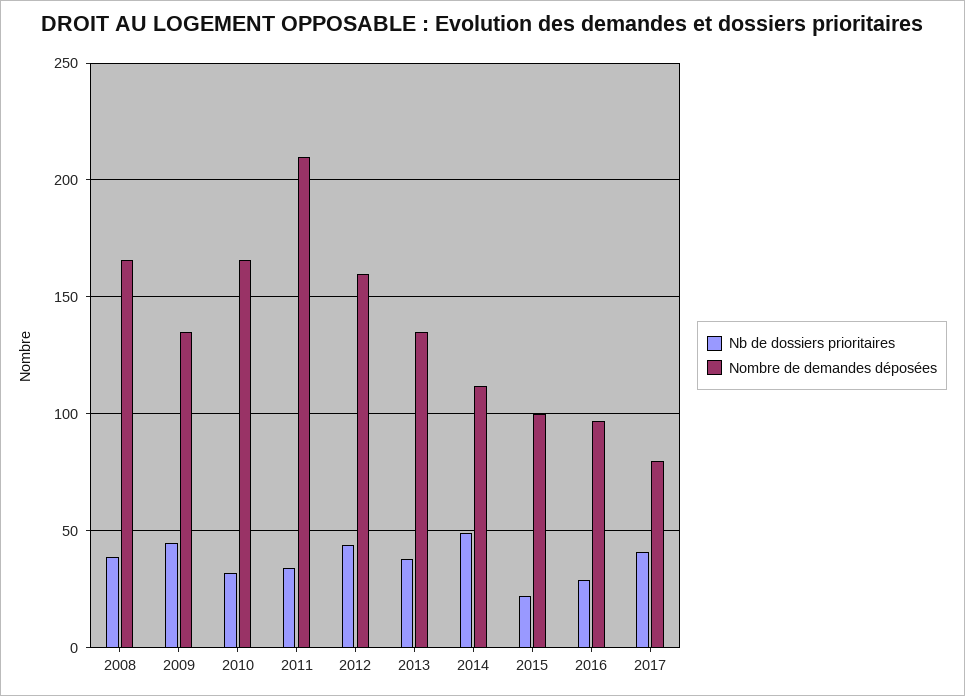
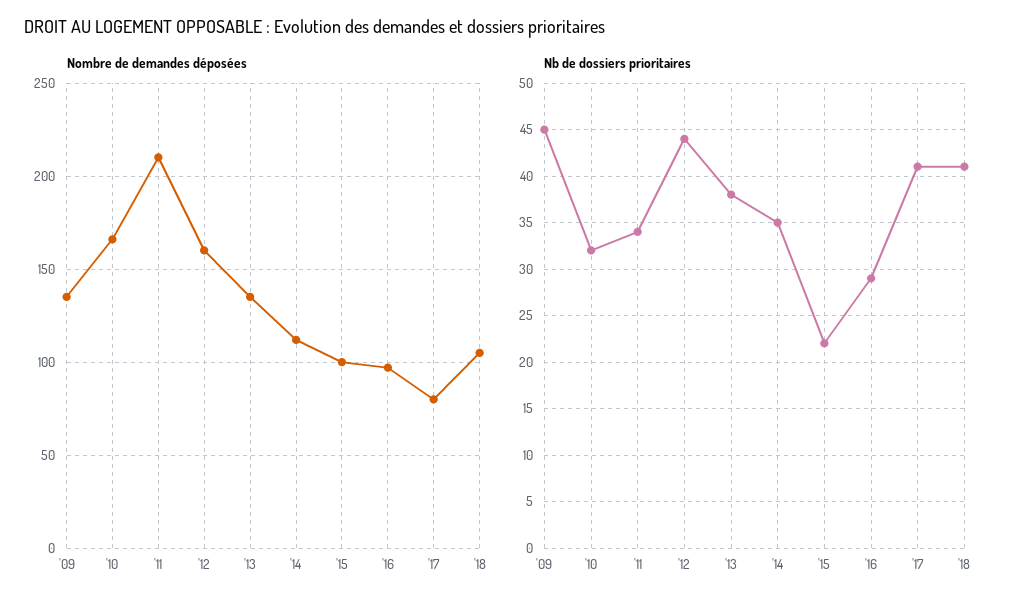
Nb de dossiers prioritaires, 2008: 40 -> none
Nombre de demandes déposées, 2008: 165 -> none
Nb de dossiers prioritaires, 2014: 50 -> 35
Nombre de demandes déposées, '18: none -> 105
Nb de dossiers prioritaires, '18: none -> 41

